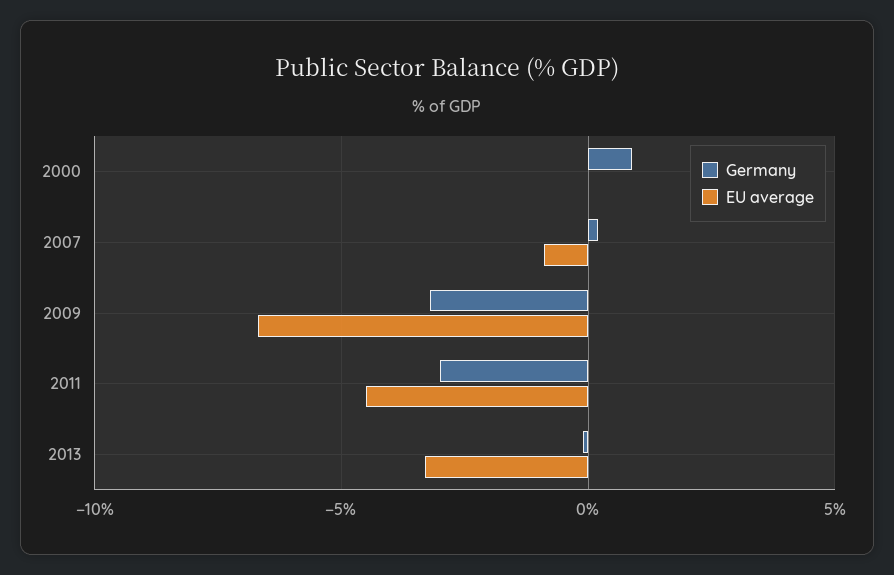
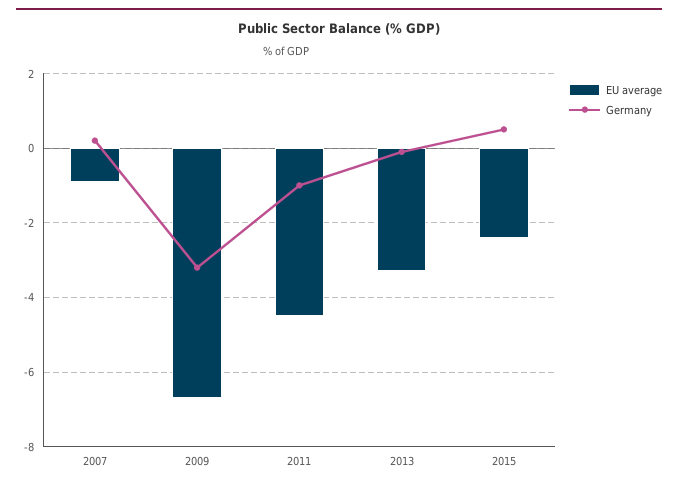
Germany, 2000: 1 -> none
EU average, 2000: 0 -> none
Germany, 2011: -3 -> -1
EU average, 2015: none -> -2.5
Germany, 2015: none -> 0.5

